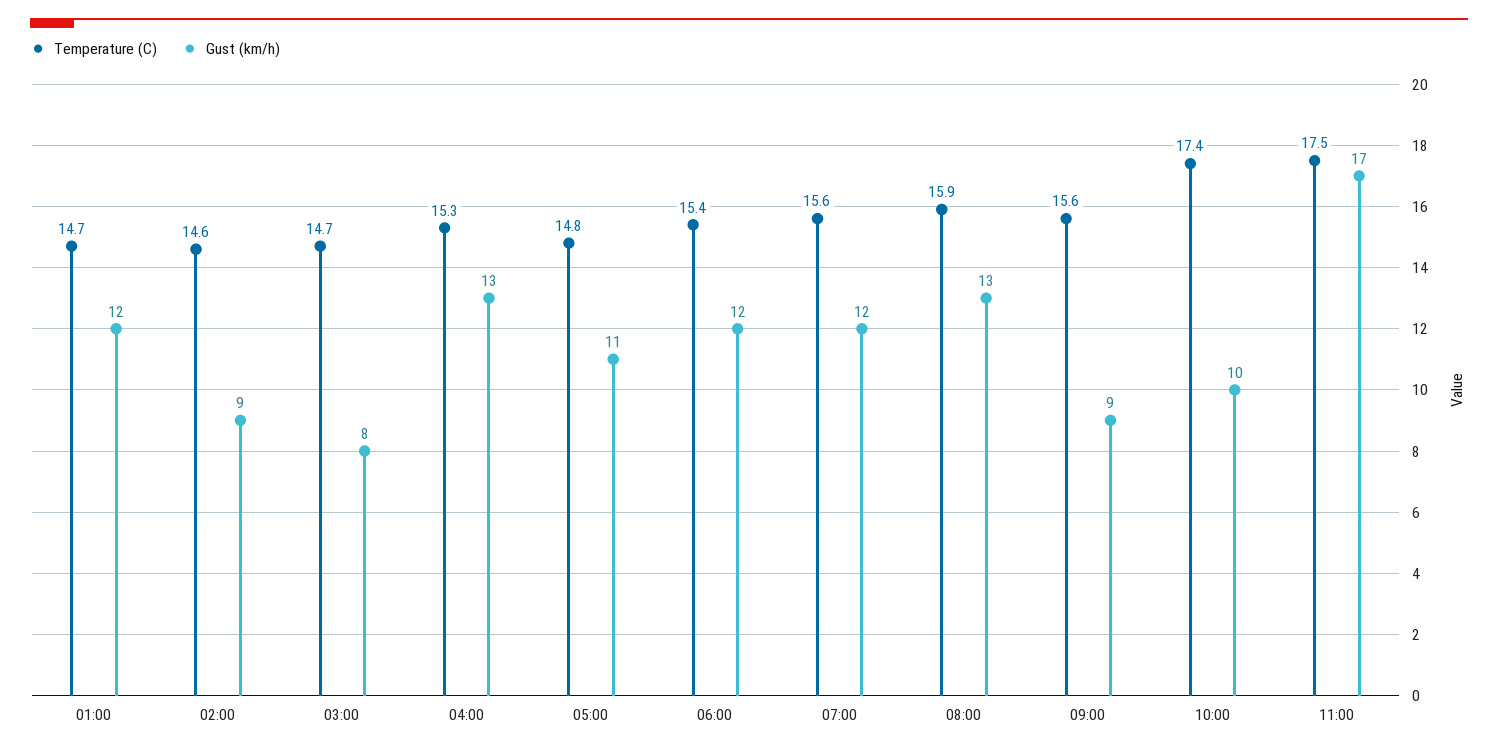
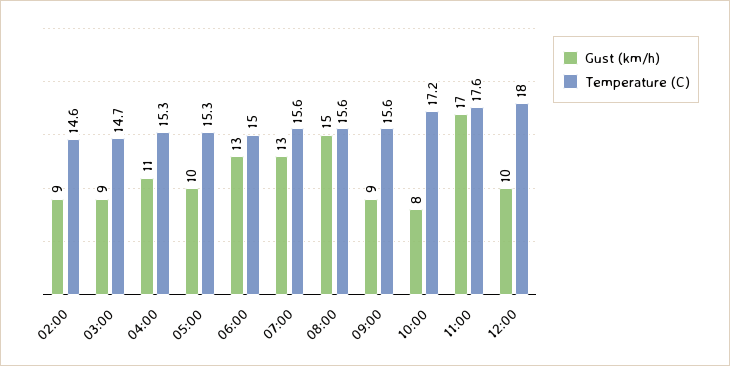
Temperature (C), 01:00: 14.7 -> none
Gust (km/h), 01:00: 12 -> none
Gust (km/h), 03:00: 8 -> 9
Gust (km/h), 04:00: 13 -> 11
Temperature (C), 05:00: 14.8 -> 15.3
Gust (km/h), 05:00: 11 -> 10
Temperature (C), 06:00: 15.4 -> 15
Gust (km/h), 06:00: 12 -> 13
Gust (km/h), 07:00: 12 -> 13
Temperature (C), 08:00: 15.9 -> 15.6
Gust (km/h), 08:00: 13 -> 15
Temperature (C), 10:00: 17.4 -> 17.2
Gust (km/h), 10:00: 10 -> 8
Temperature (C), 11:00: 17.5 -> 17.6
Gust (km/h), 12:00: none -> 10
Temperature (C), 12:00: none -> 18

